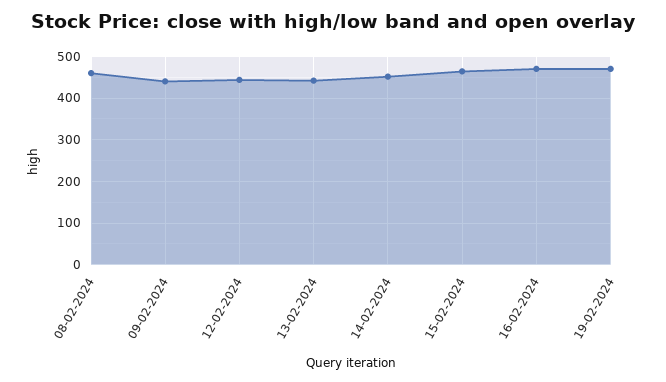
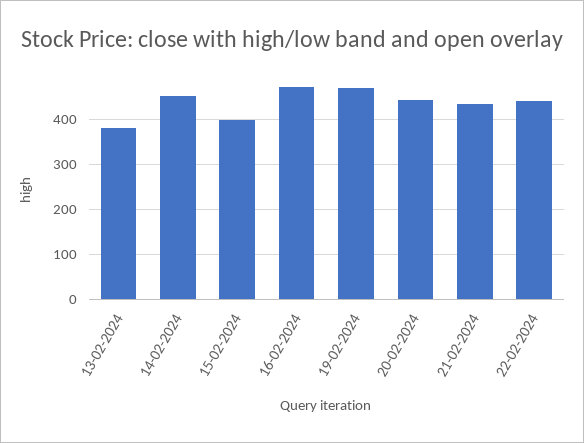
08-02-2024: 460 -> none
09-02-2024: 440 -> none
12-02-2024: 440 -> none
13-02-2024: 440 -> 380
15-02-2024: 460 -> 400
20-02-2024: none -> 440
21-02-2024: none -> 440
22-02-2024: none -> 440

